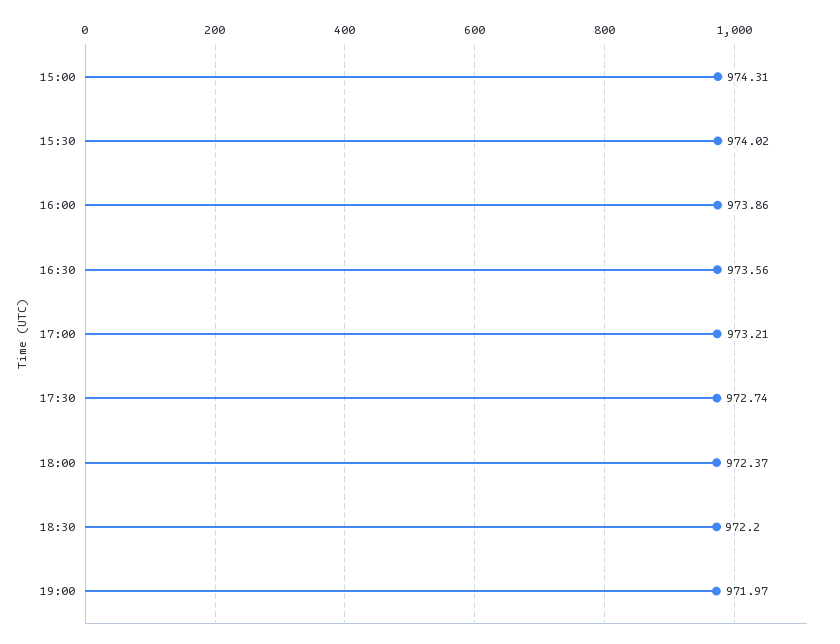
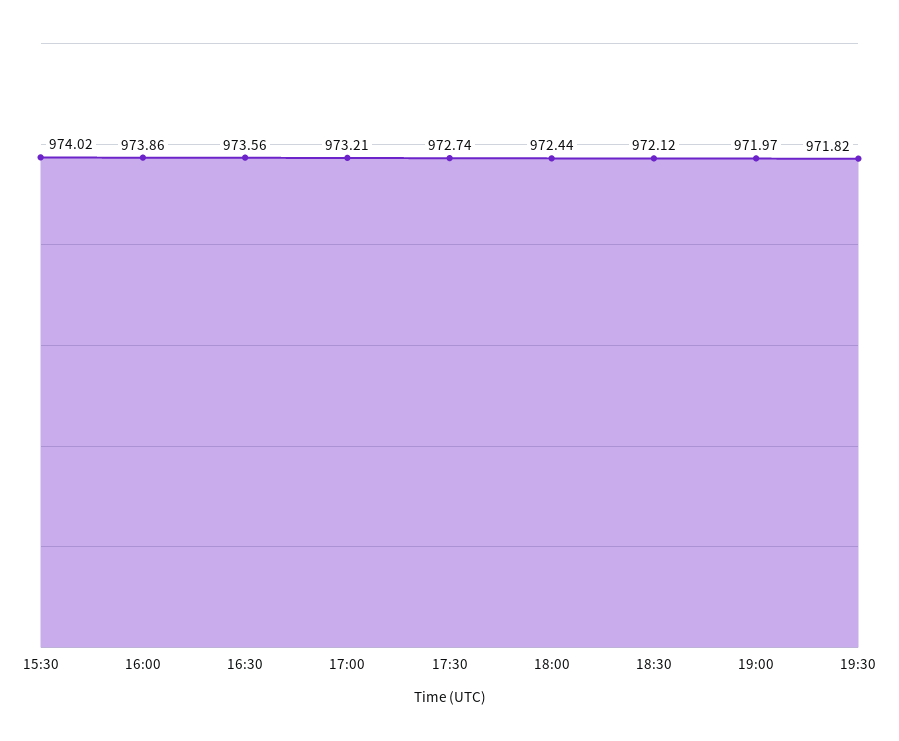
15:00: 974.31 -> none
18:00: 972.37 -> 972.44
18:30: 972.2 -> 972.12
19:30: none -> 971.82

